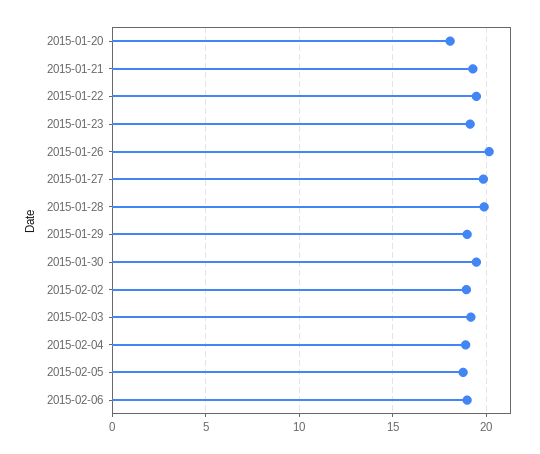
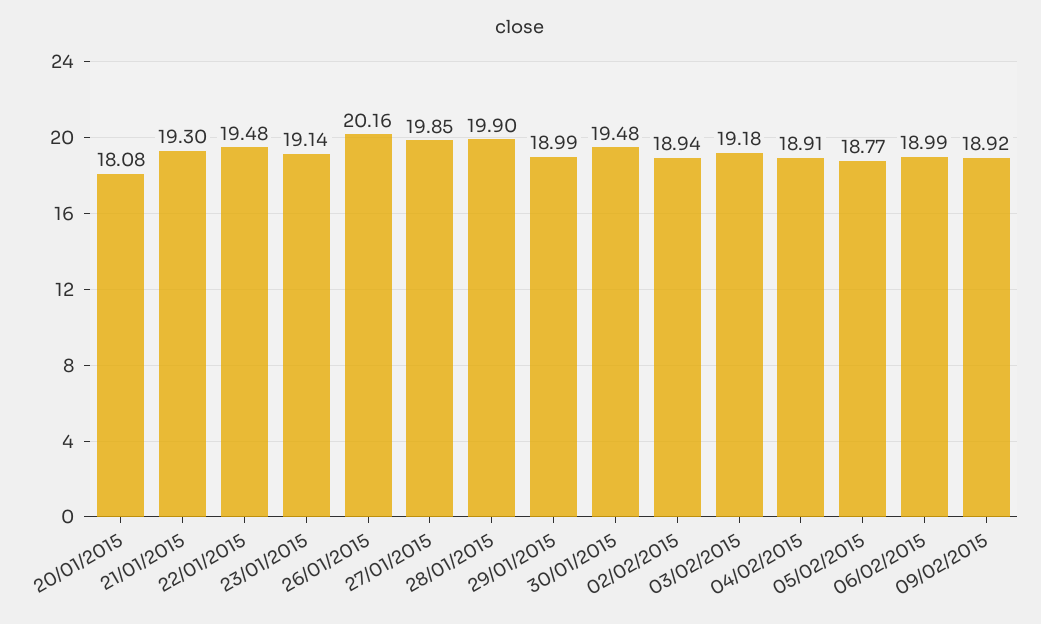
09/02/2015: none -> 18.92

